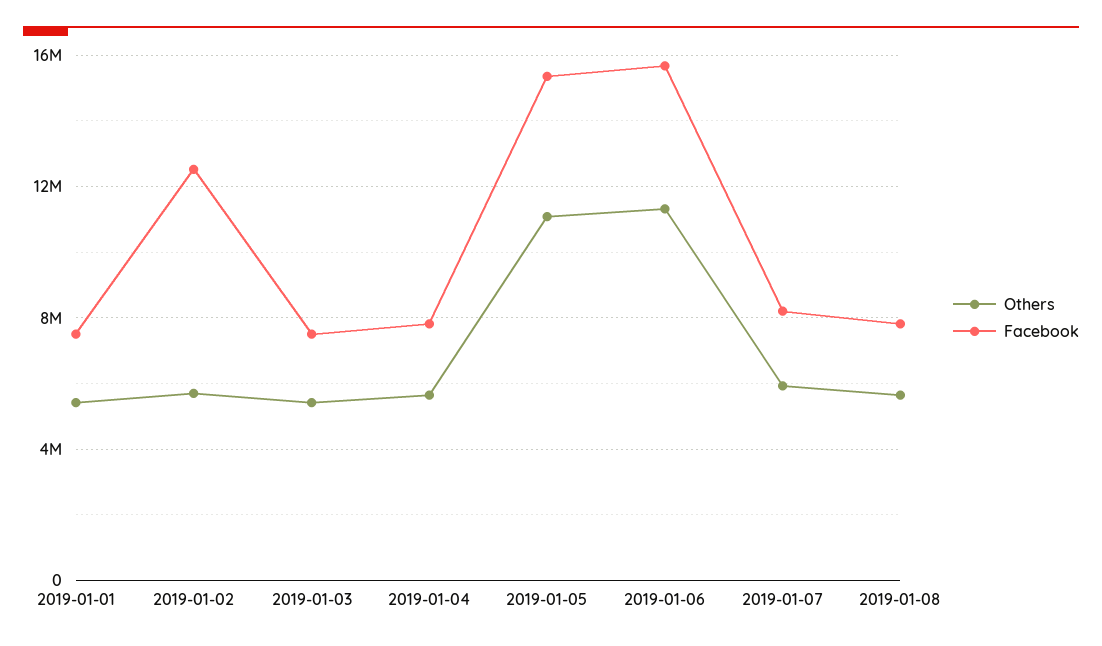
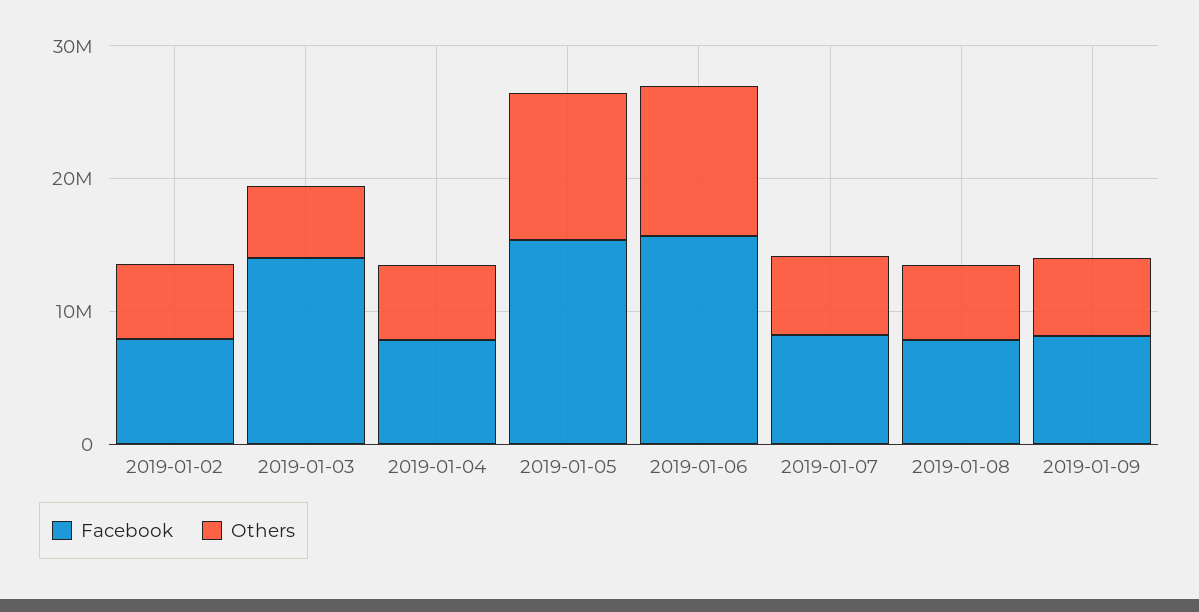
Others, 2019-01-01: 5500000 -> none
Facebook, 2019-01-01: 7500000 -> none
Facebook, 2019-01-02: 12500000 -> 8000000
Facebook, 2019-01-03: 7500000 -> 14000000
Facebook, 2019-01-09: none -> 8000000
Others, 2019-01-09: none -> 6000000

